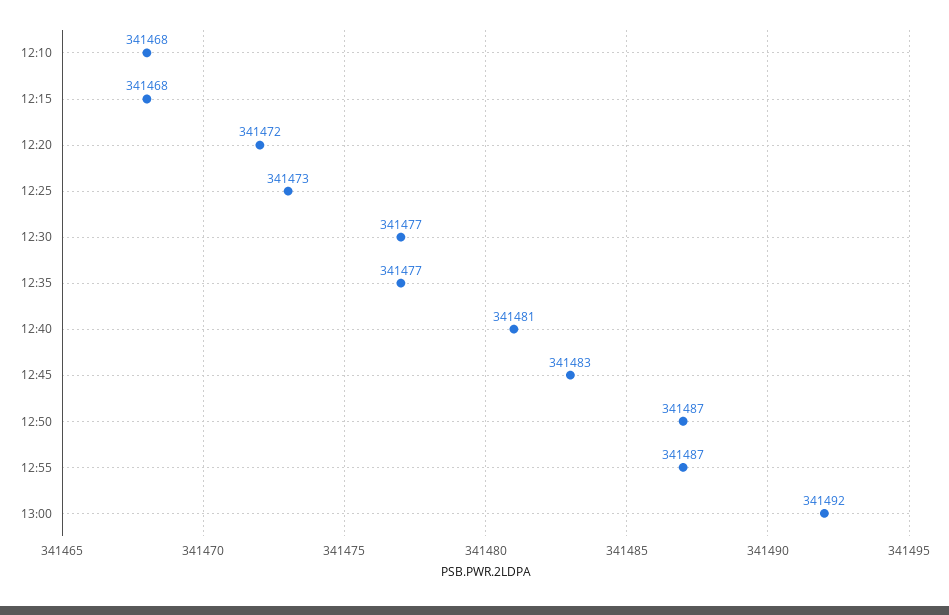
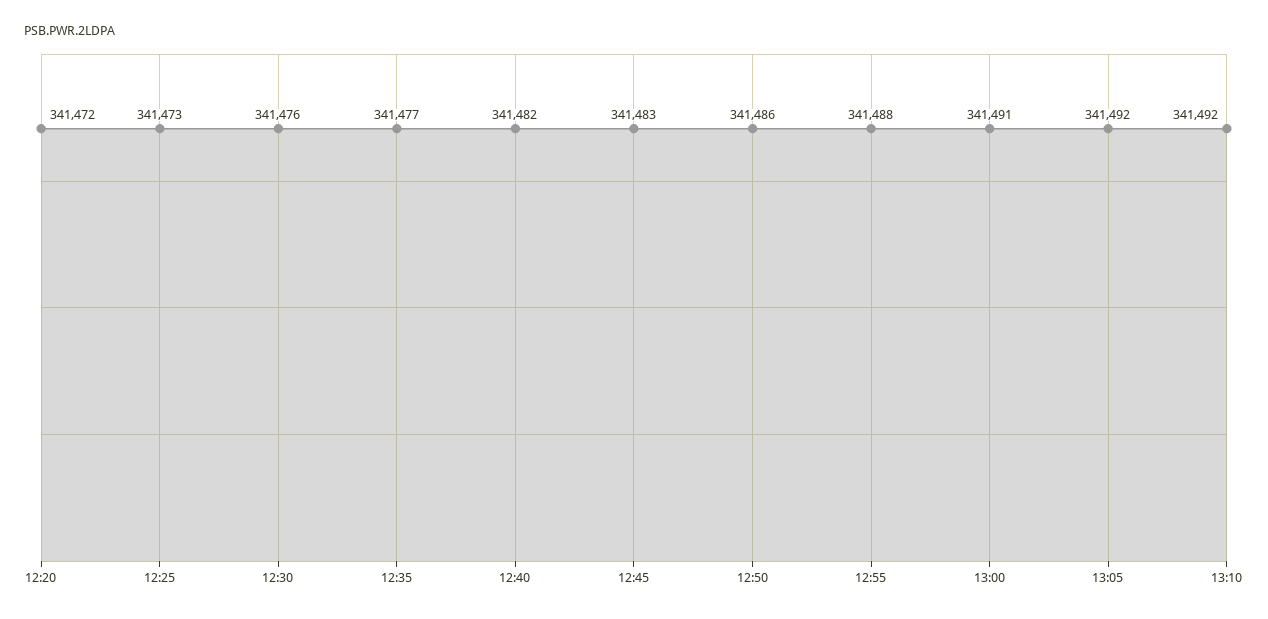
12:10: 341468 -> none
12:15: 341468 -> none
12:30: 341477 -> 341476
12:40: 341481 -> 341482
12:50: 341487 -> 341486
12:55: 341487 -> 341488
13:00: 341492 -> 341491
13:05: none -> 341492
13:10: none -> 341492

